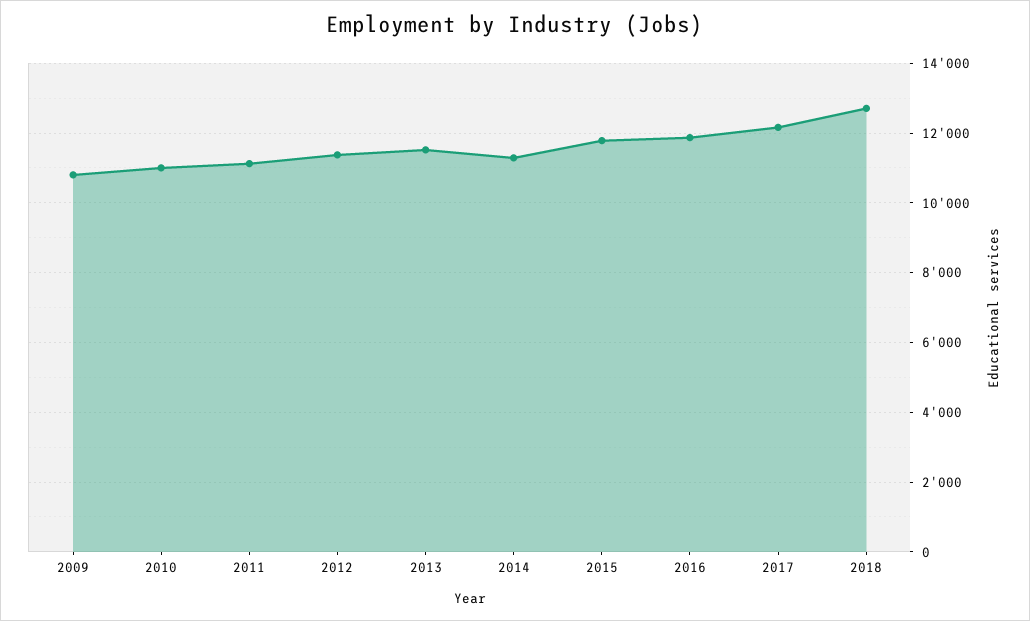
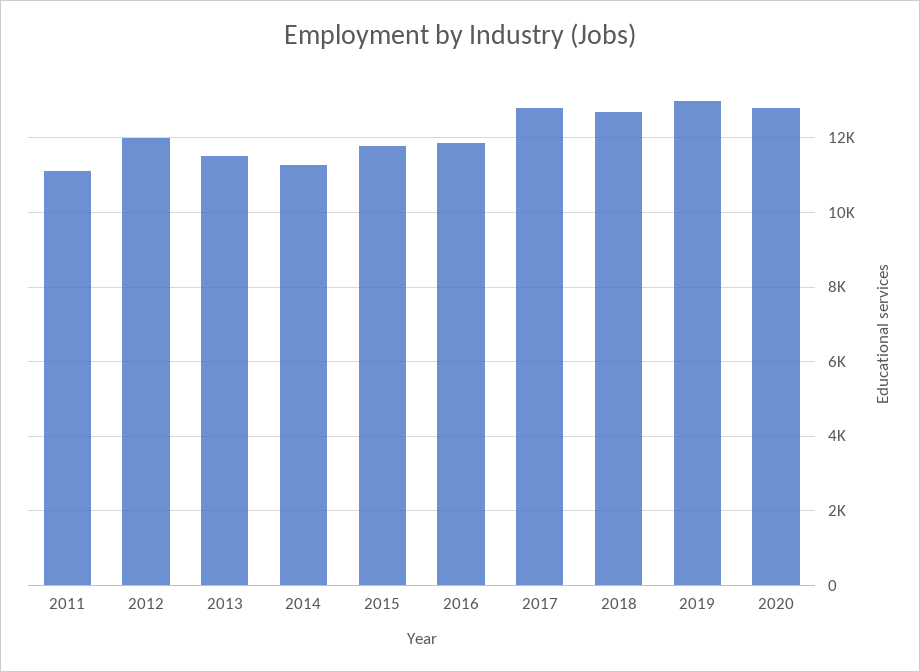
2009: 10800 -> none
2010: 11000 -> none
2012: 11400 -> 12000
2017: 12200 -> 12800
2019: none -> 13000
2020: none -> 12800

